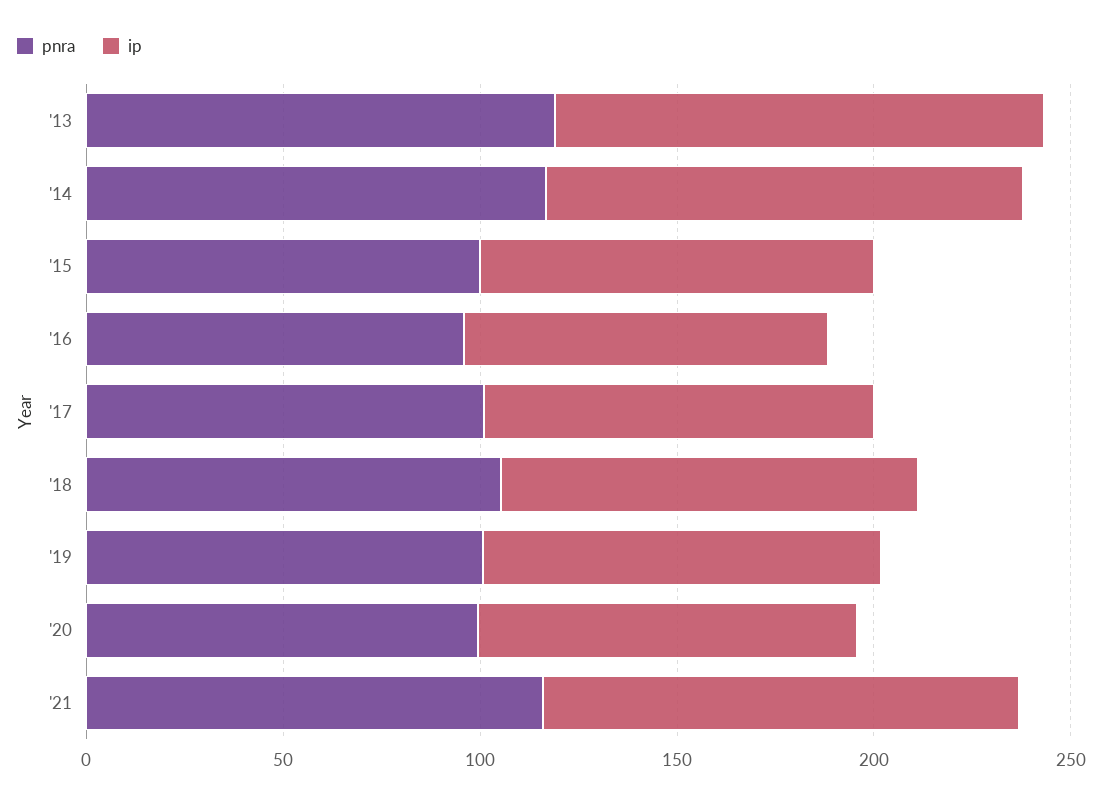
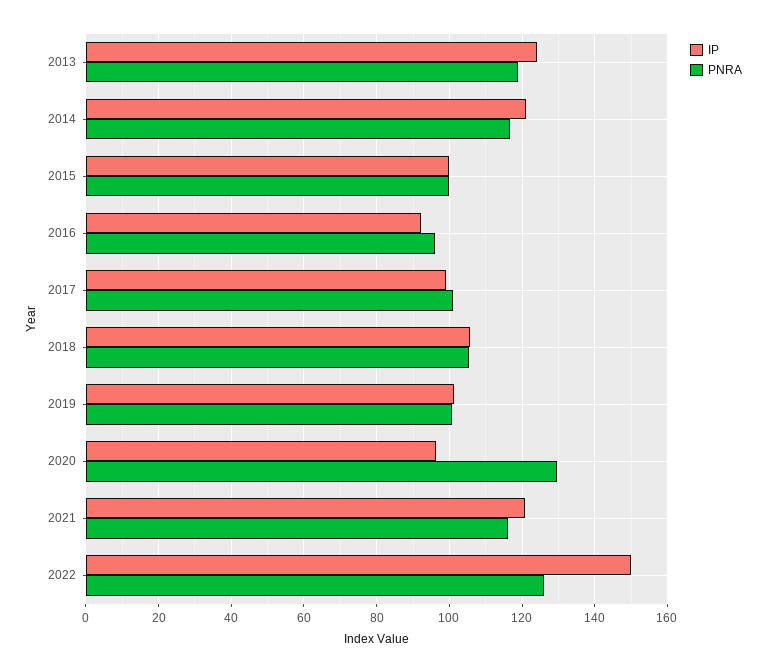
pnra, '20: 100 -> 130
ip, 2022: none -> 150
pnra, 2022: none -> 126

